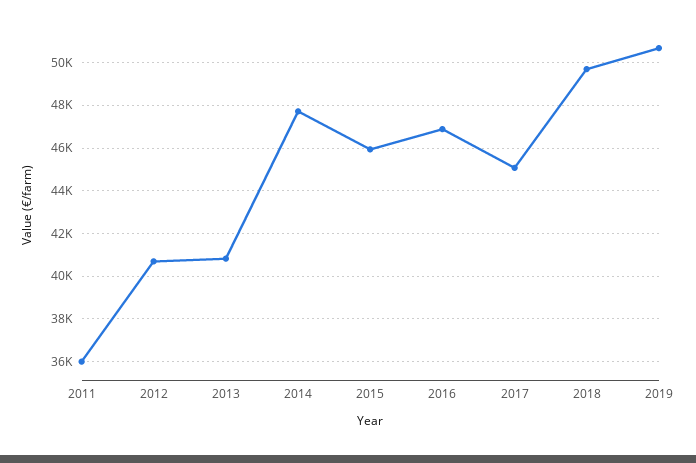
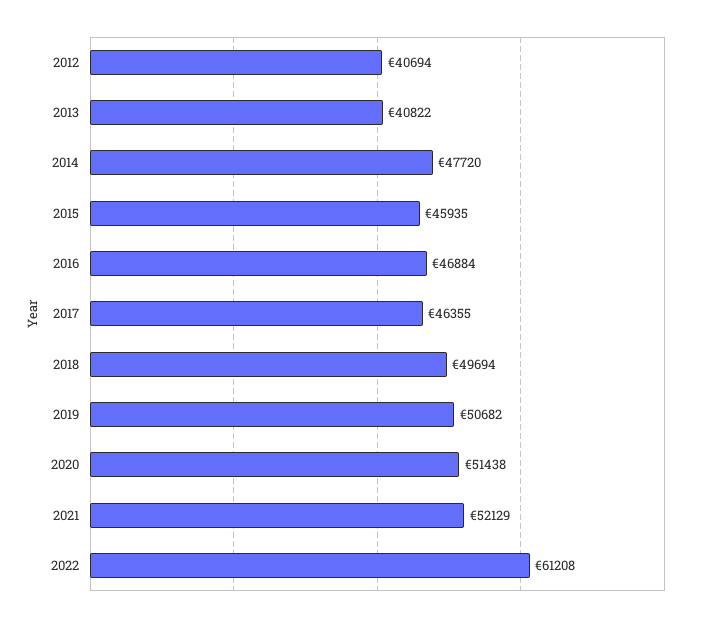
2011: 36000 -> none
2017: 45000 -> 46355
2020: none -> 51438
2021: none -> 52129
2022: none -> 61208

